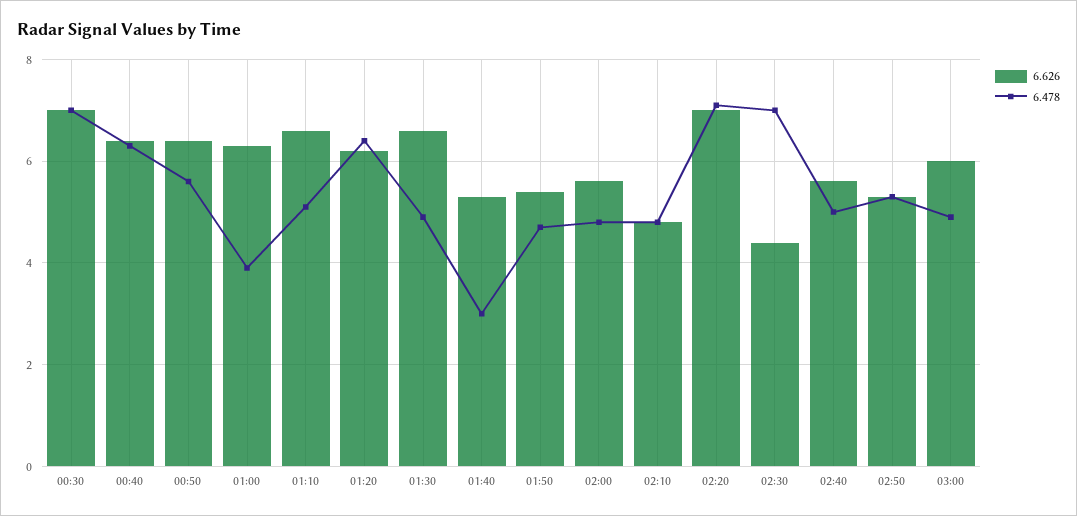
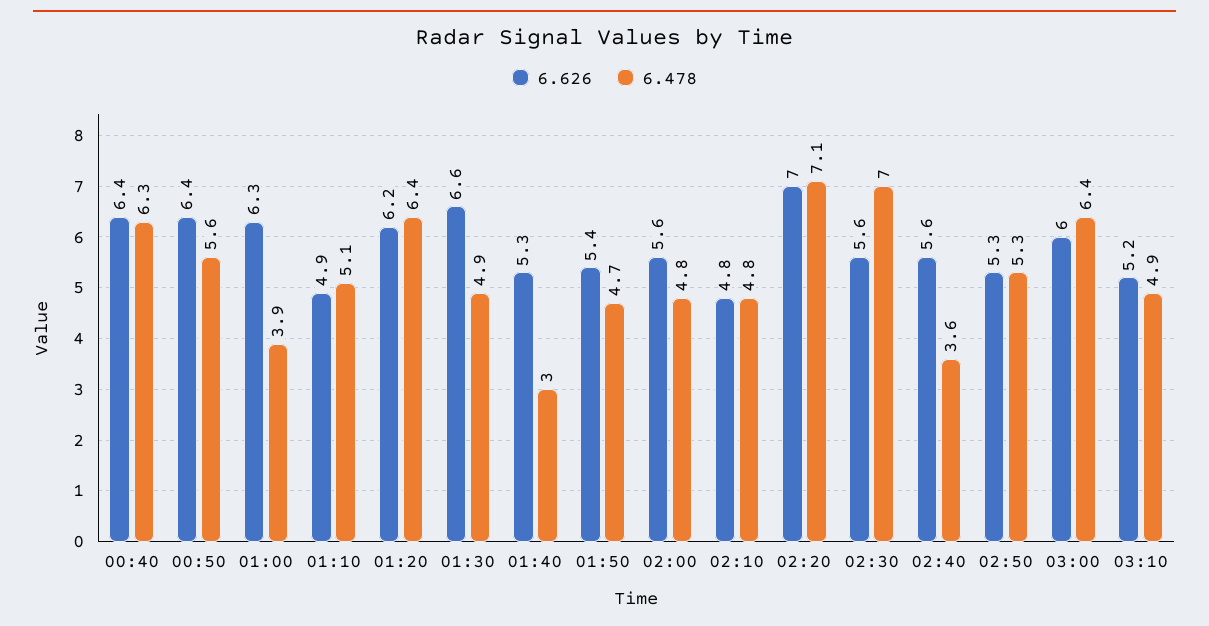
6.626, 00:30: 7 -> none
6.478, 00:30: 7 -> none
6.626, 01:10: 6.5 -> 4.9
6.626, 02:30: 4.5 -> 5.6
6.478, 02:40: 5 -> 3.6
6.478, 03:00: 5 -> 6.4
6.626, 03:10: none -> 5.2
6.478, 03:10: none -> 4.9

